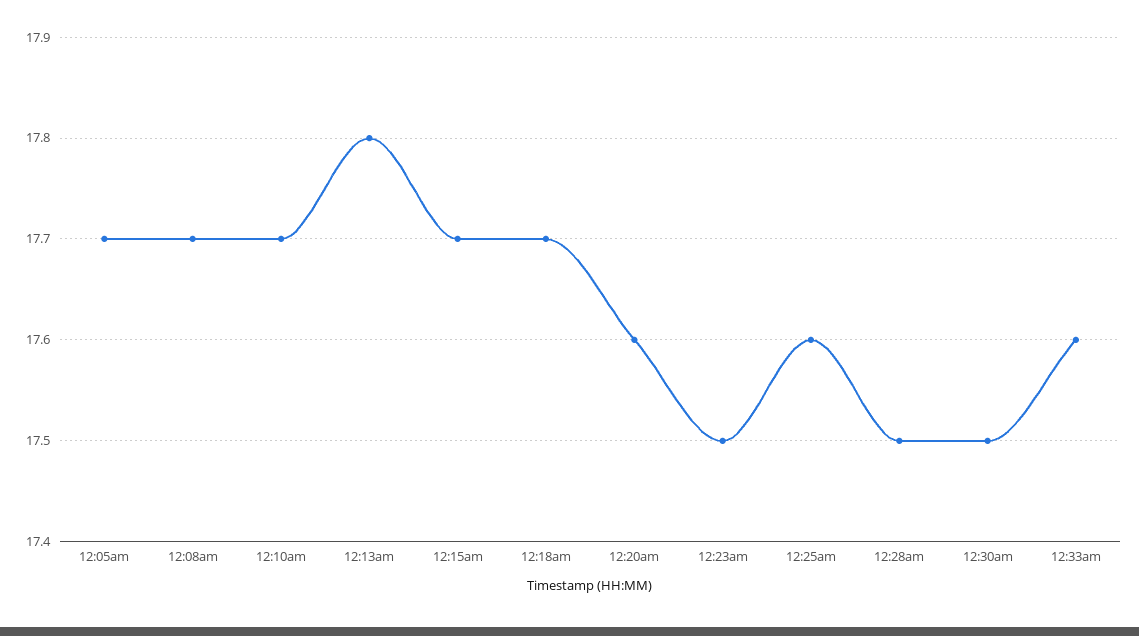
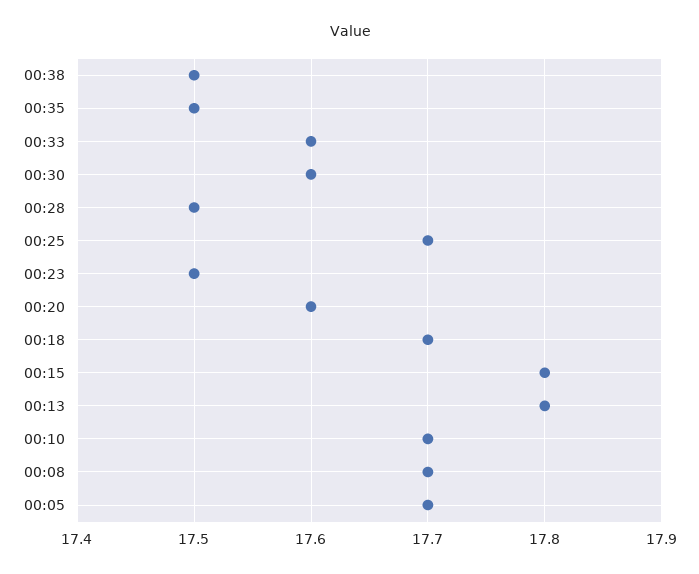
12:15am: 17.7 -> 17.8
12:25am: 17.6 -> 17.7
12:30am: 17.5 -> 17.6
00:38: none -> 17.5
00:35: none -> 17.5

